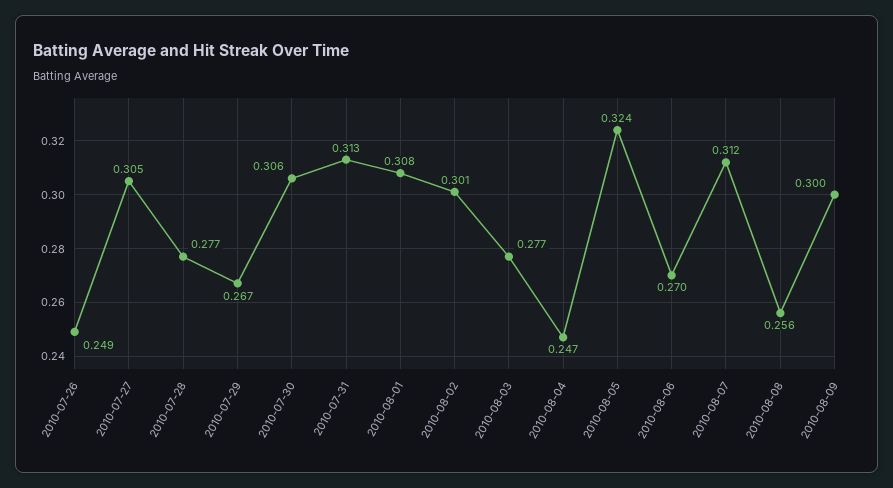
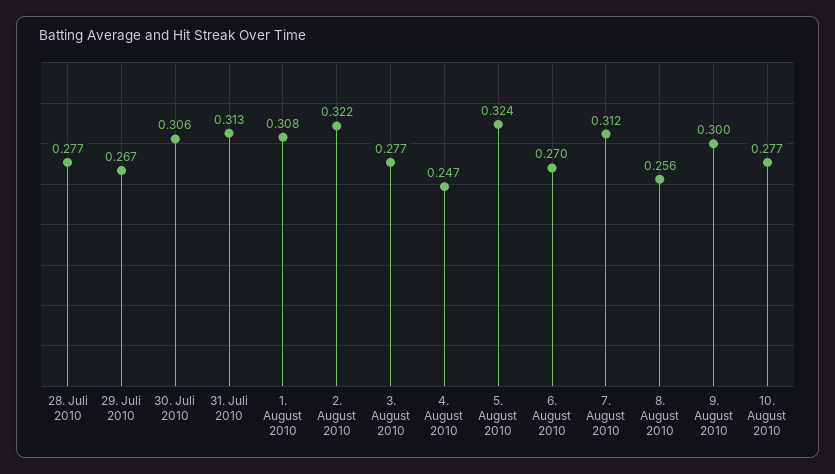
2010-07-26: 0.249 -> none
2010-07-27: 0.305 -> none
2010-08-02: 0.301 -> 0.322
10. August 2010: none -> 0.277

